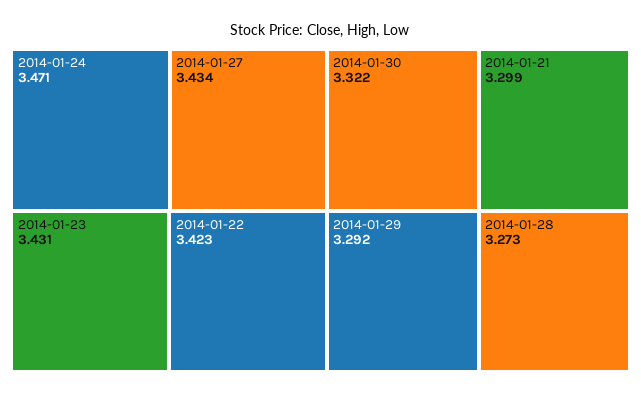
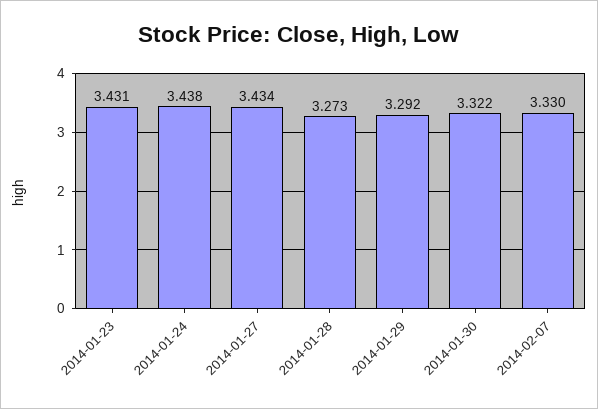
2014-01-24: 3.471 -> 3.438
2014-01-22: 3.423 -> none
2014-01-21: 3.299 -> none
2014-02-07: none -> 3.33

